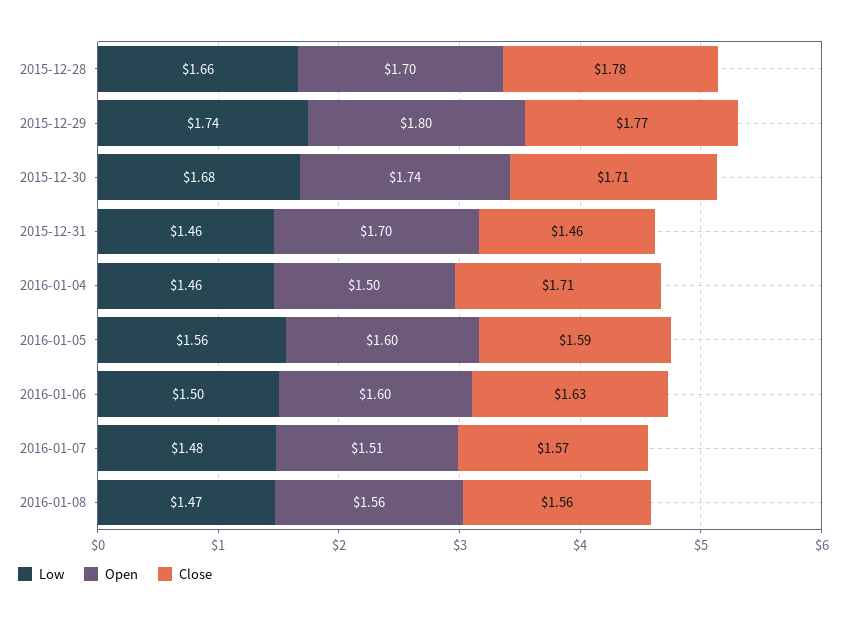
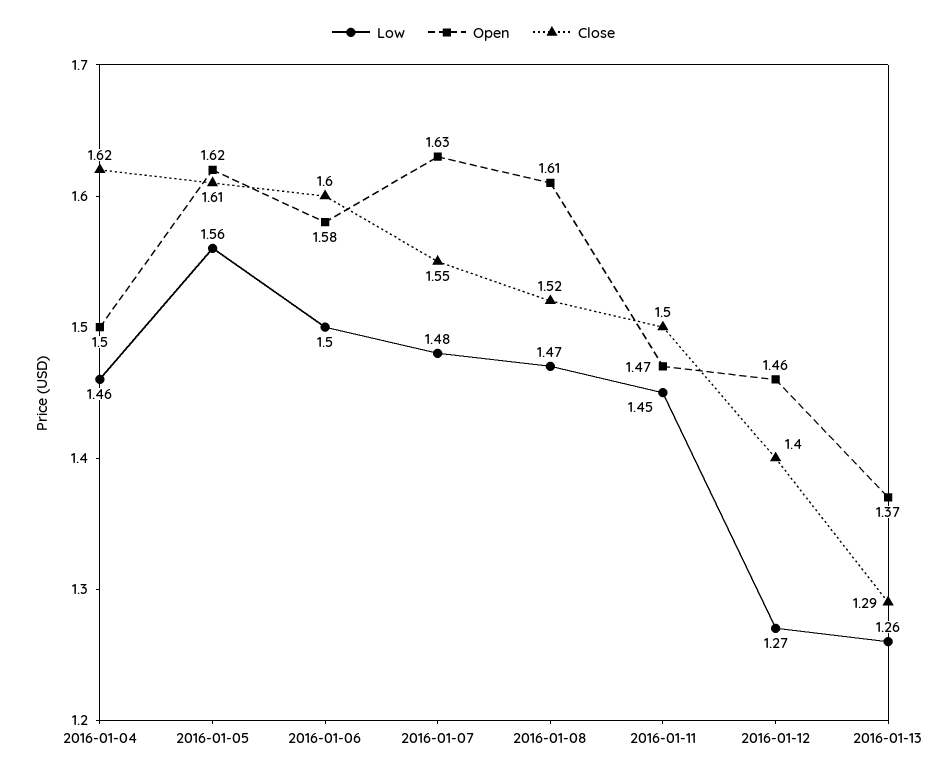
Low, 2015-12-28: 1.66 -> none
Open, 2015-12-28: 1.7 -> none
Close, 2015-12-28: 1.78 -> none
Low, 2015-12-29: 1.74 -> none
Open, 2015-12-29: 1.8 -> none
Close, 2015-12-29: 1.77 -> none
Low, 2015-12-30: 1.68 -> none
Open, 2015-12-30: 1.74 -> none
Close, 2015-12-30: 1.71 -> none
Low, 2015-12-31: 1.46 -> none
Open, 2015-12-31: 1.7 -> none
Close, 2015-12-31: 1.46 -> none
Close, 2016-01-04: 1.71 -> 1.62
Open, 2016-01-05: 1.6 -> 1.62
Close, 2016-01-05: 1.59 -> 1.61
Open, 2016-01-06: 1.6 -> 1.58
Close, 2016-01-06: 1.63 -> 1.6
Open, 2016-01-07: 1.51 -> 1.63
Close, 2016-01-07: 1.57 -> 1.55
Open, 2016-01-08: 1.56 -> 1.61
Close, 2016-01-08: 1.56 -> 1.52
Low, 2016-01-11: none -> 1.45
Open, 2016-01-11: none -> 1.47
Close, 2016-01-11: none -> 1.5
Low, 2016-01-12: none -> 1.27
Open, 2016-01-12: none -> 1.46
Close, 2016-01-12: none -> 1.4
Low, 2016-01-13: none -> 1.26
Open, 2016-01-13: none -> 1.37
Close, 2016-01-13: none -> 1.29

